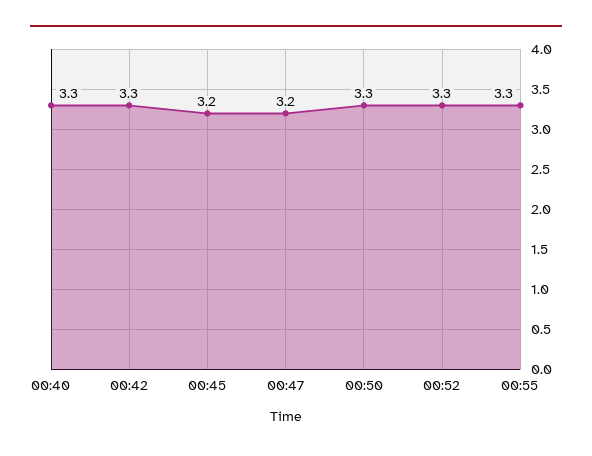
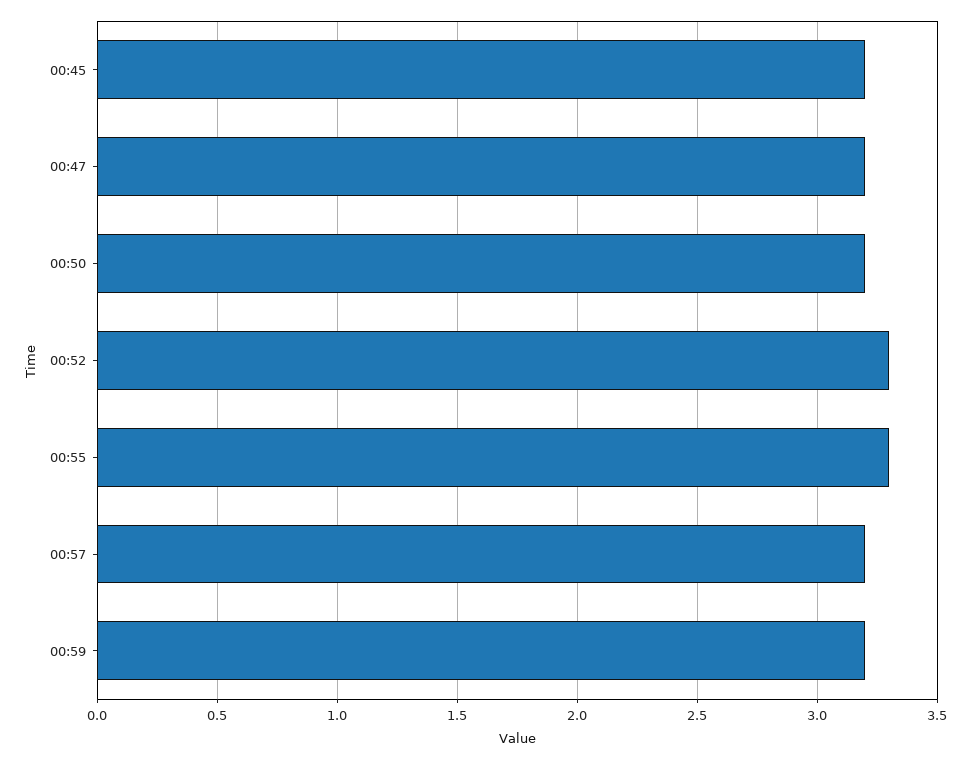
00:40: 3.3 -> none
00:42: 3.3 -> none
00:50: 3.3 -> 3.2
00:57: none -> 3.2
00:59: none -> 3.2

